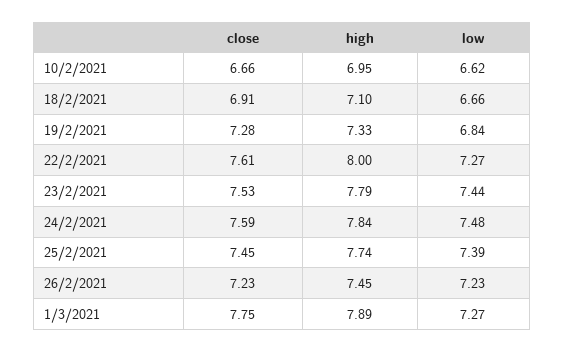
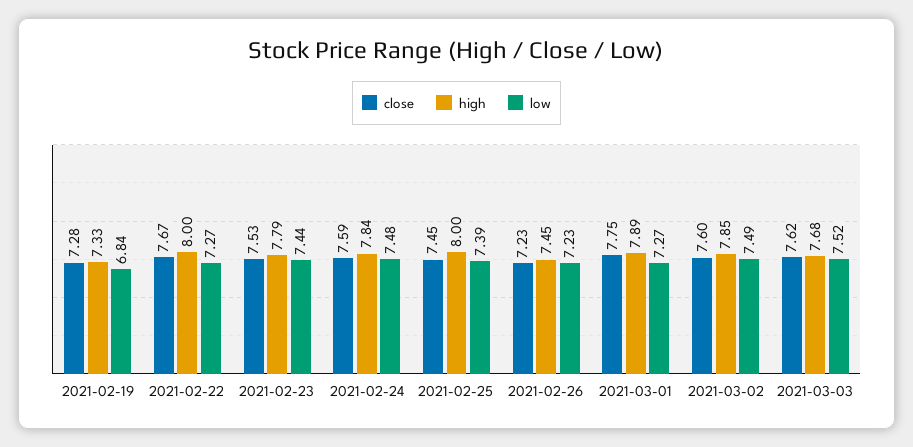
close, 10/2/2021: 6.66 -> none
high, 10/2/2021: 6.95 -> none
low, 10/2/2021: 6.62 -> none
close, 18/2/2021: 6.91 -> none
high, 18/2/2021: 7.1 -> none
low, 18/2/2021: 6.66 -> none
close, 22/2/2021: 7.61 -> 7.67
high, 25/2/2021: 7.74 -> 8
close, 2021-03-02: none -> 7.6
high, 2021-03-02: none -> 7.85
low, 2021-03-02: none -> 7.49
close, 2021-03-03: none -> 7.62
high, 2021-03-03: none -> 7.68
low, 2021-03-03: none -> 7.52

